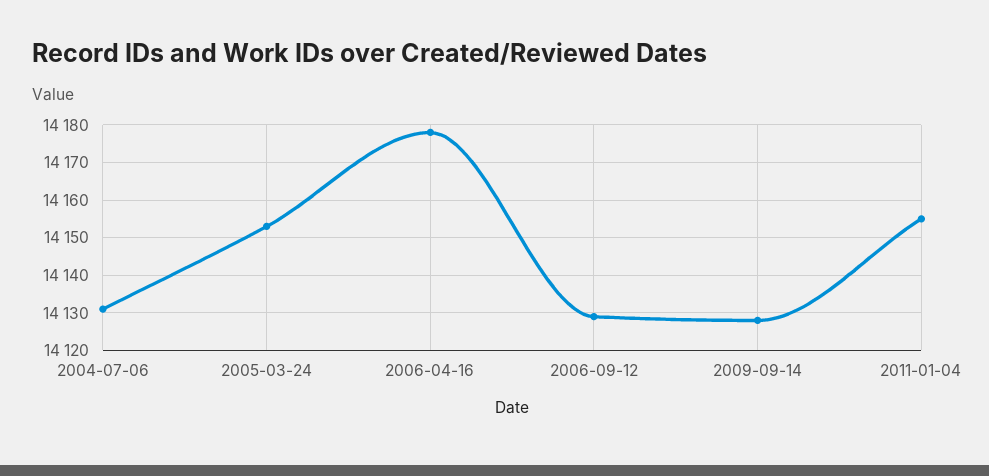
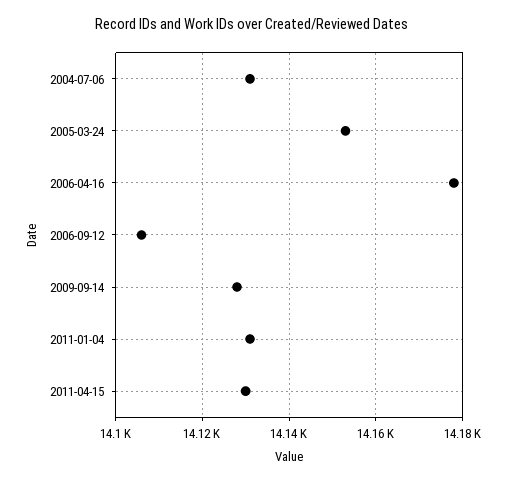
2006-09-12: 14130 -> 14105
2011-01-04: 14155 -> 14130
2011-04-15: none -> 14130

